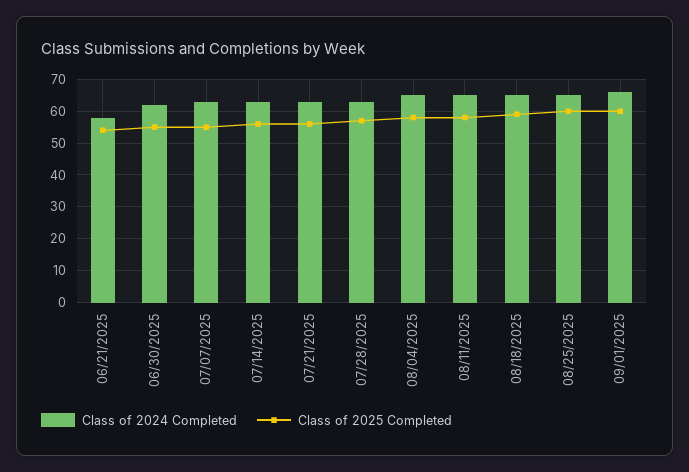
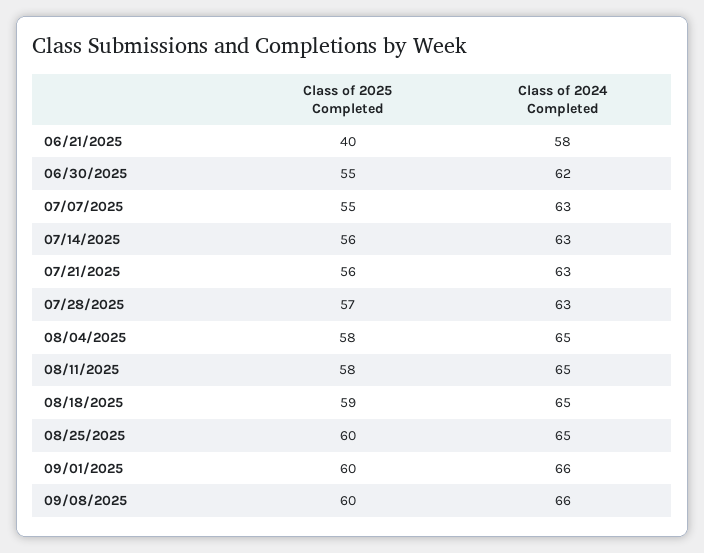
Class of 2025 Completed, 06/21/2025: 55 -> 40
Class of 2025 Completed, 09/08/2025: none -> 60
Class of 2024 Completed, 09/08/2025: none -> 66

